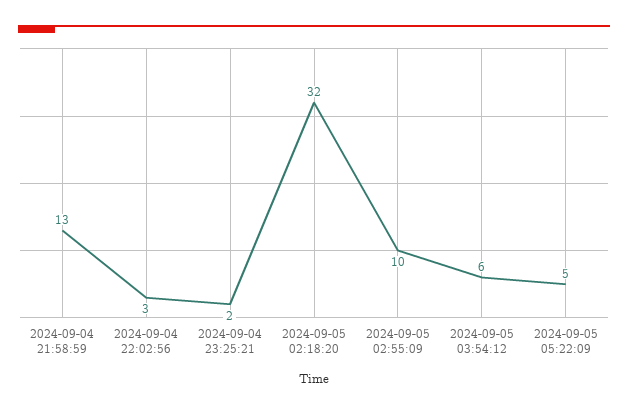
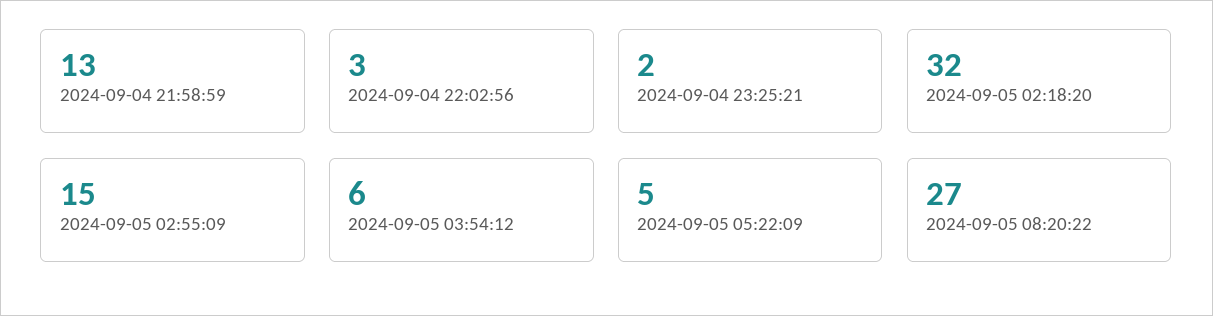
2024-09-05 02:55:09: 10 -> 15
2024-09-05 08:20:22: none -> 27

